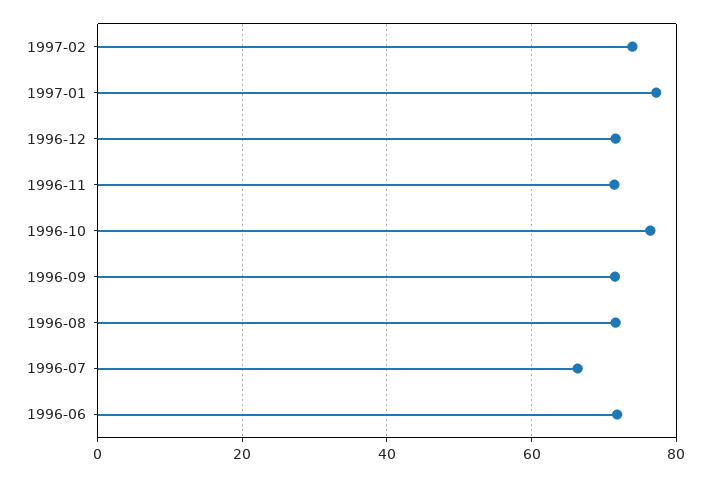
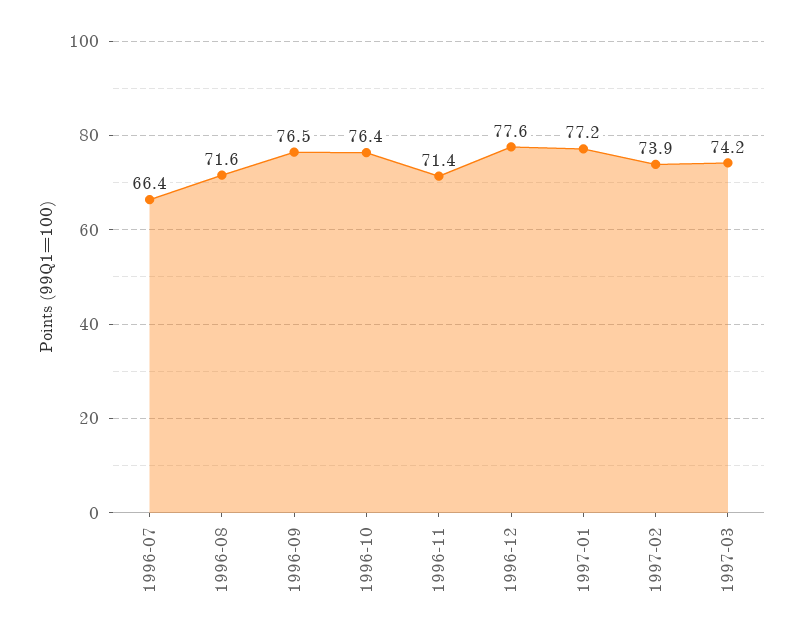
1996-12: 72 -> 77.6
1996-09: 72 -> 76.5
1996-06: 72 -> none
1997-03: none -> 74.2

